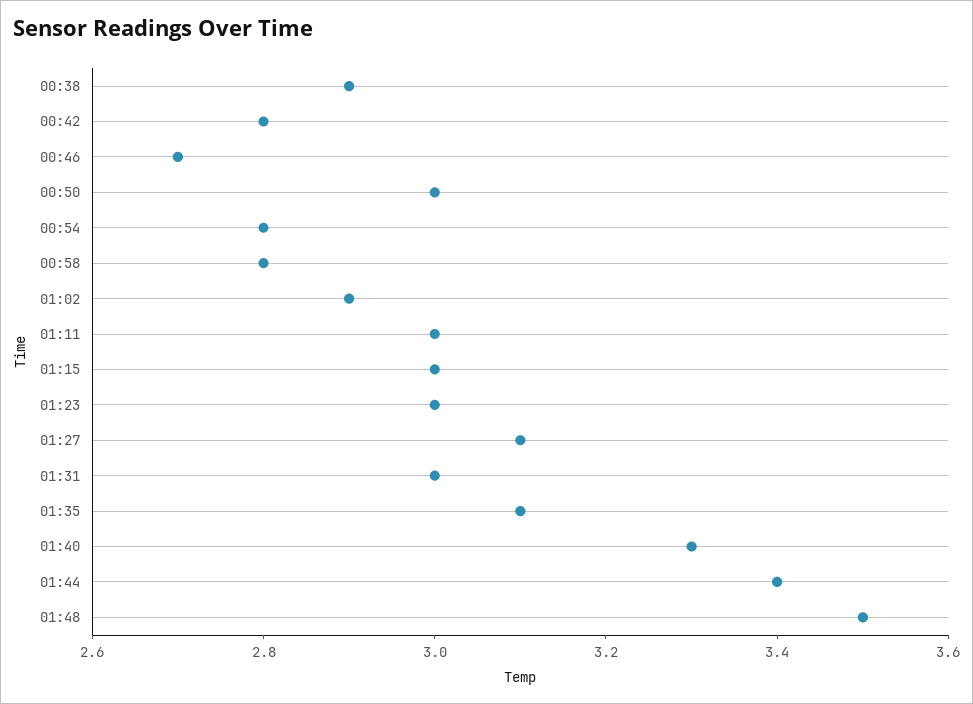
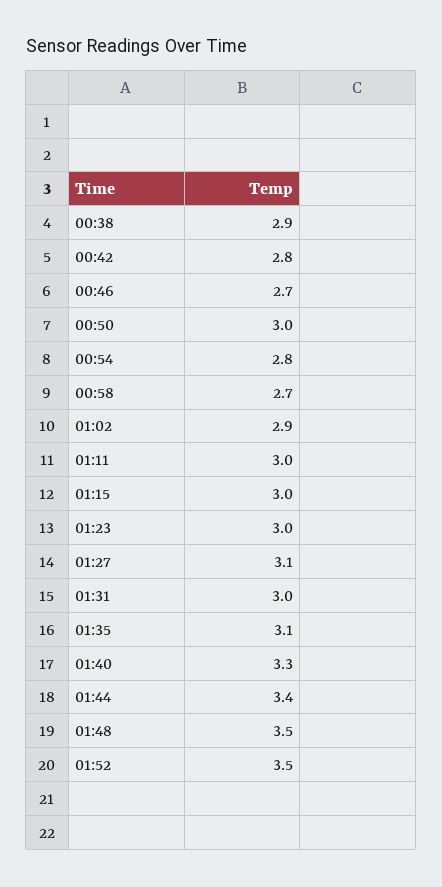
00:58: 2.8 -> 2.7
01:52: none -> 3.5

